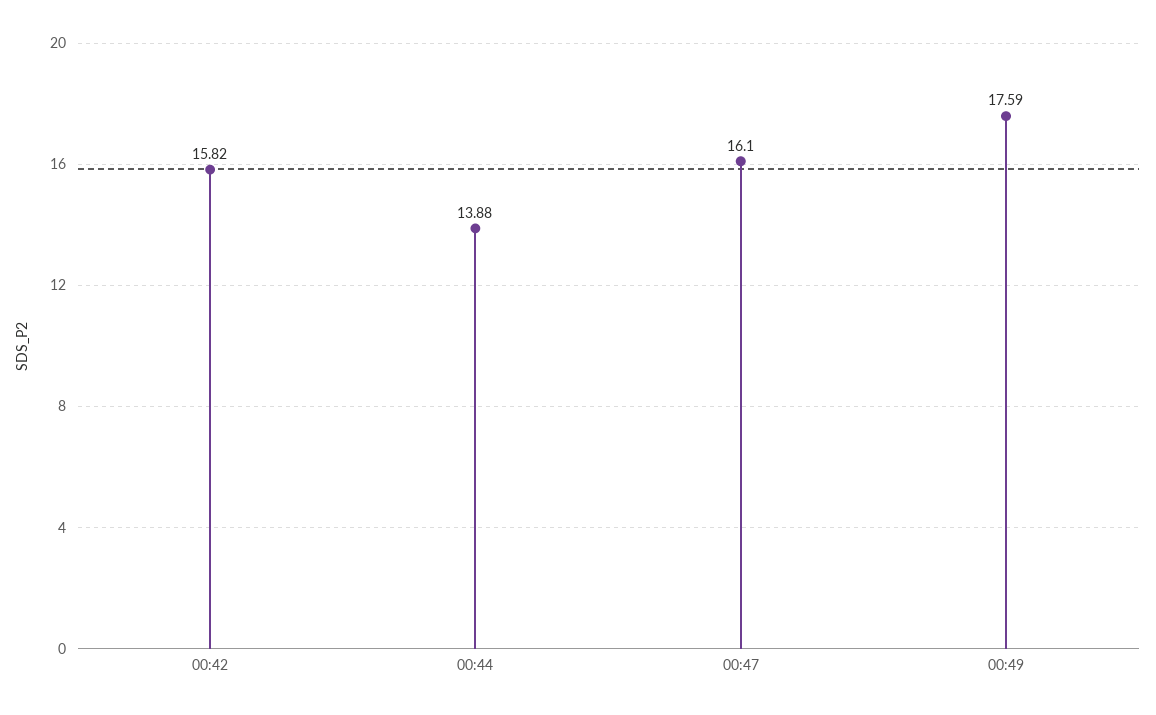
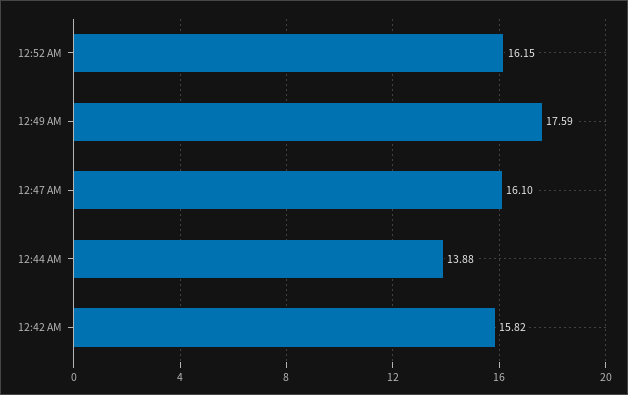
12:52 AM: none -> 16.15

